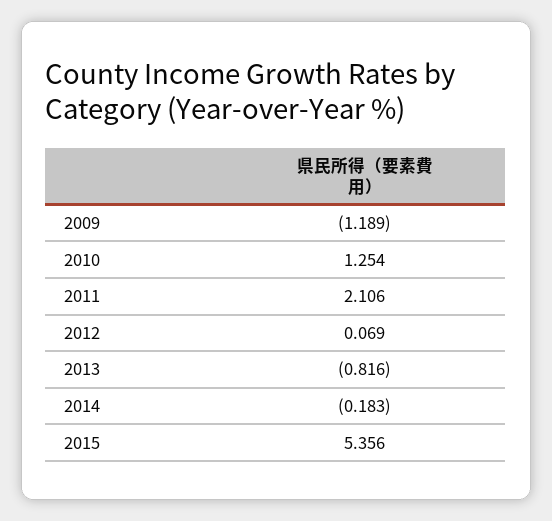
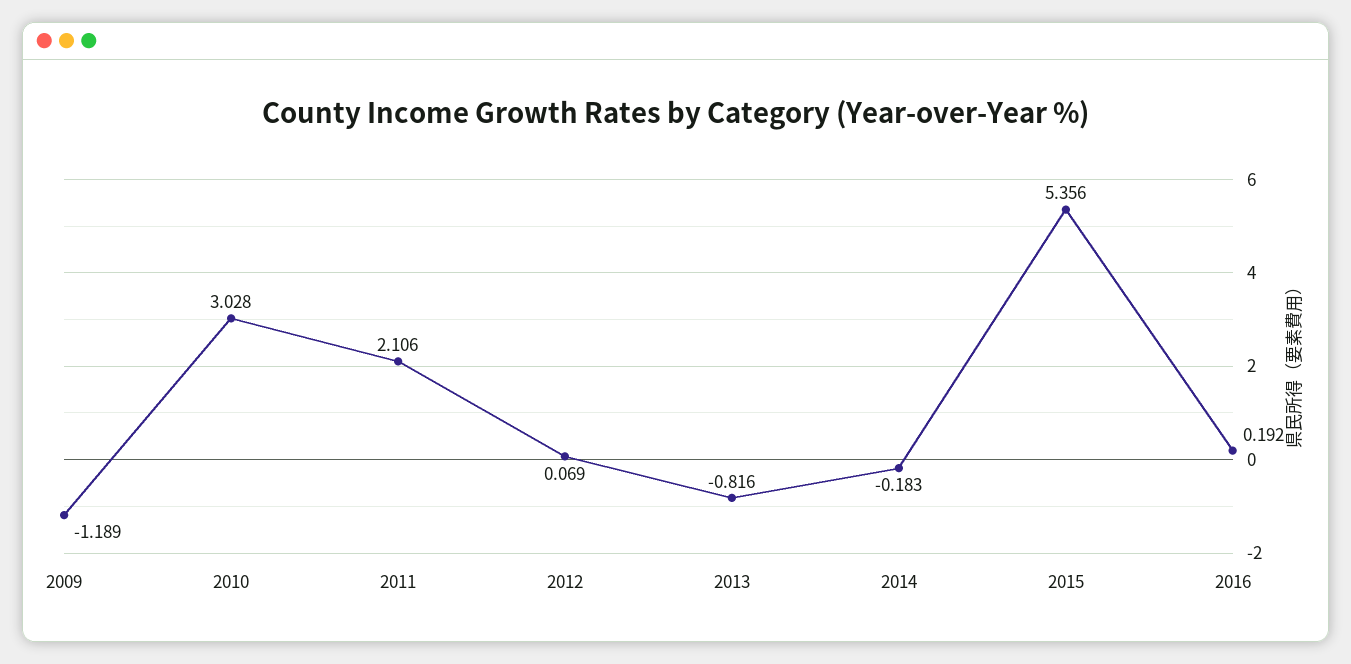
2010: 1.254 -> 3.028
2016: none -> 0.192

